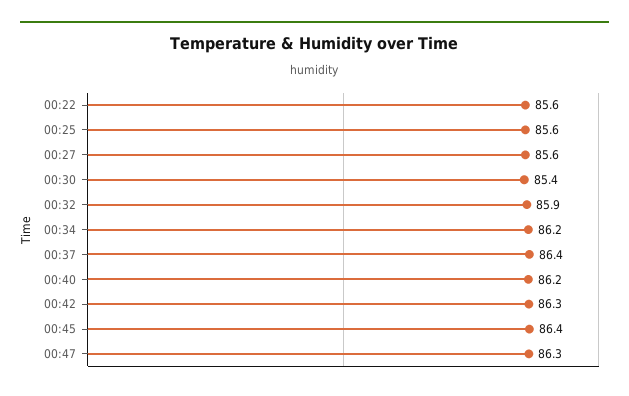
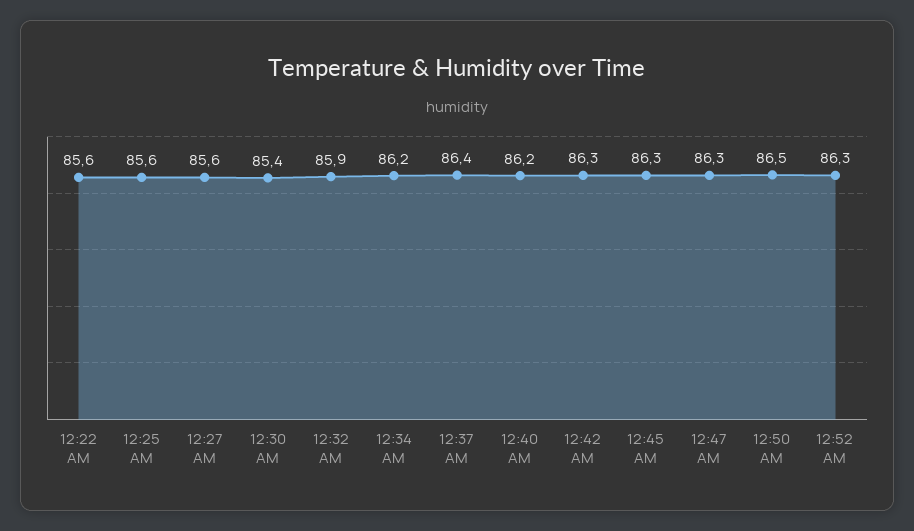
00:45: 86.4 -> 86.3
12:50 AM: none -> 86.5
12:52 AM: none -> 86.3

